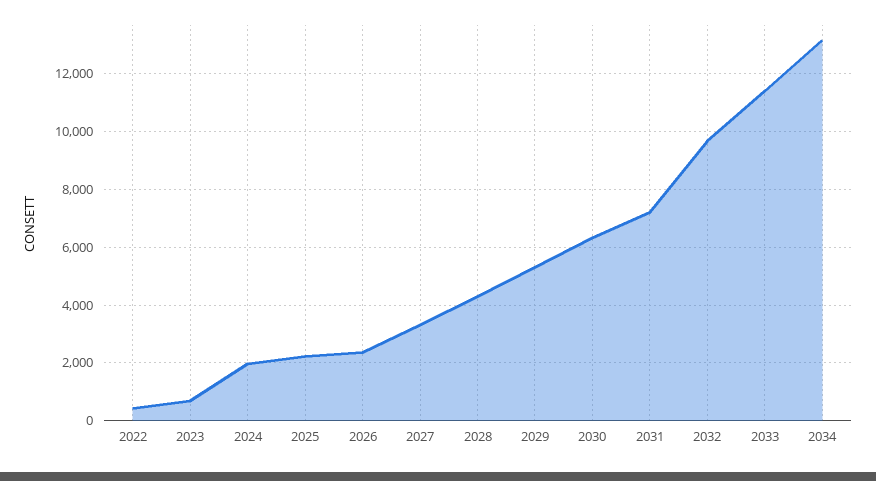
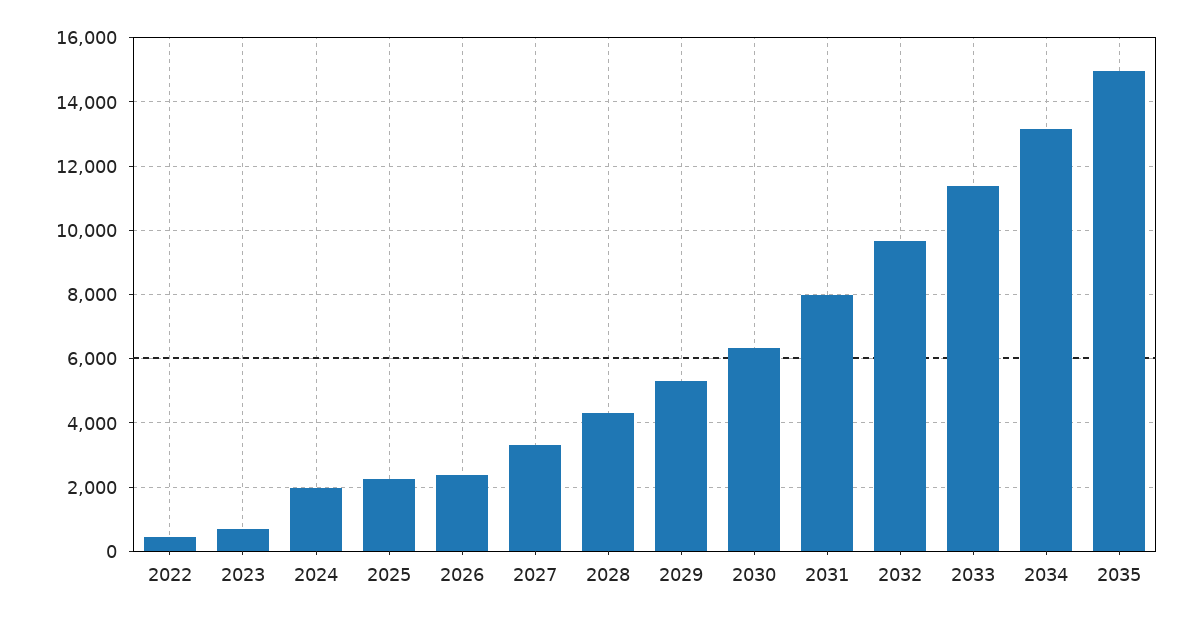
2031: 7250 -> 8000
2035: none -> 15000

